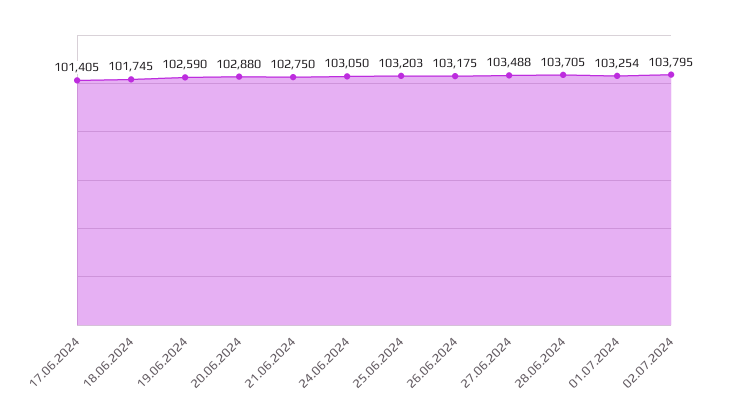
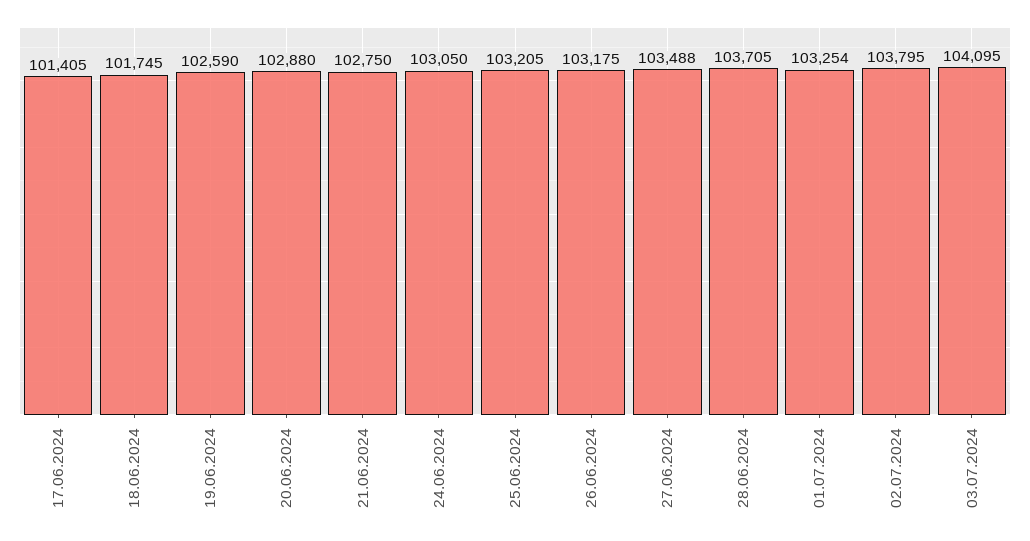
25.06.2024: 103203 -> 103205
03.07.2024: none -> 104095

